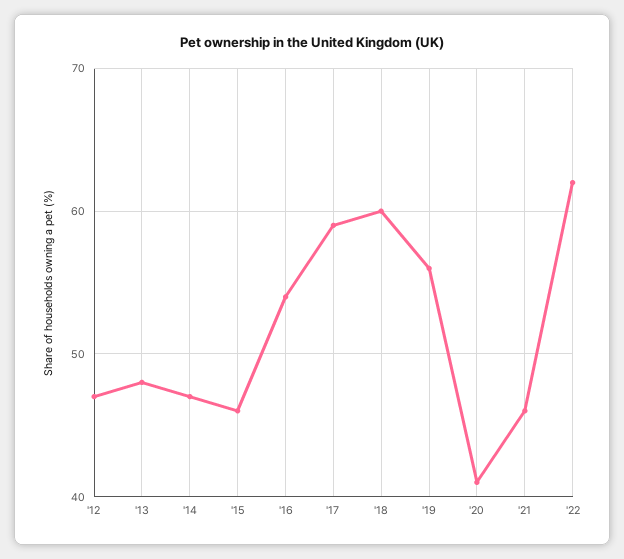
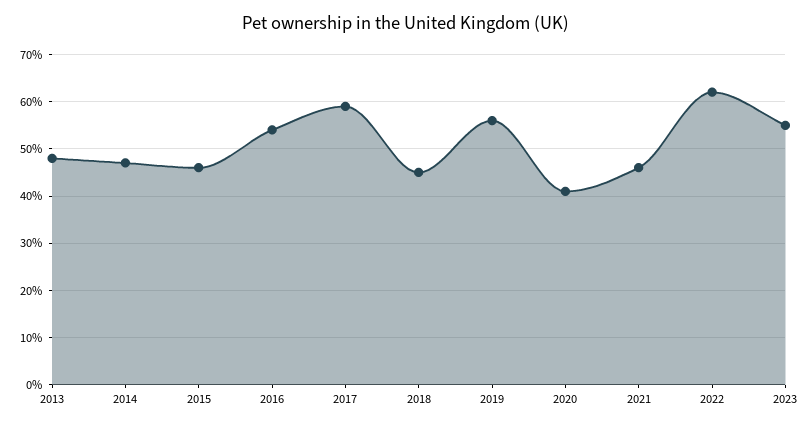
'12: 47 -> none
'18: 60 -> 45
2023: none -> 55

